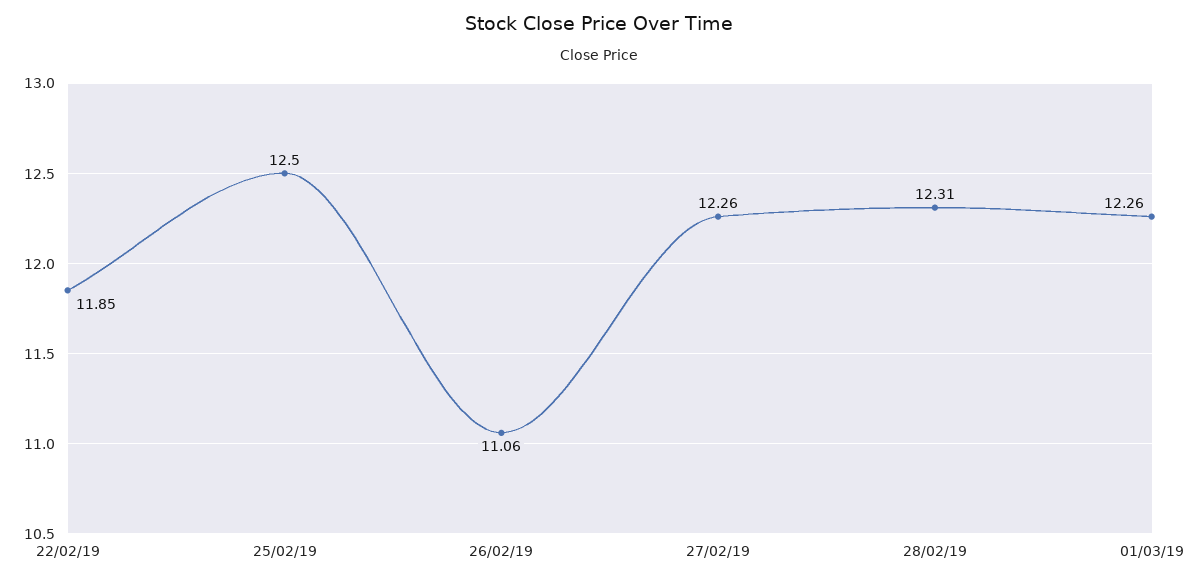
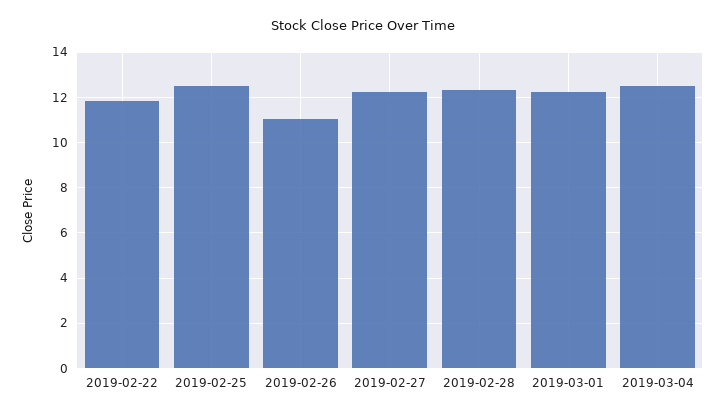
2019-03-04: none -> 12.5

